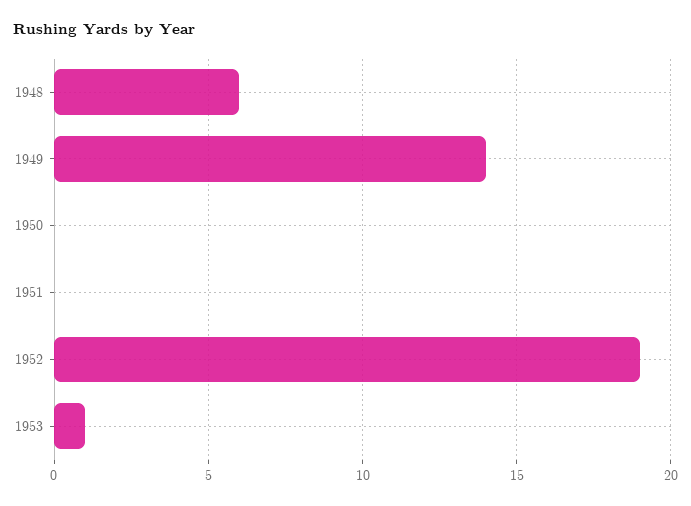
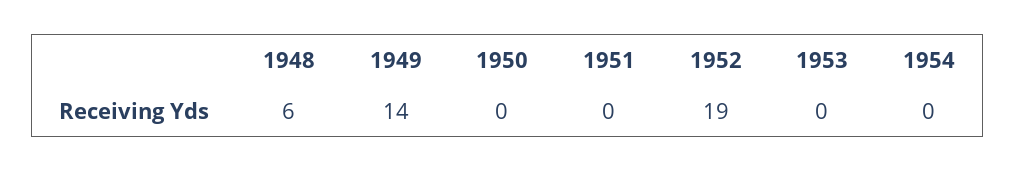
1953: 1 -> 0
1954: none -> 0

